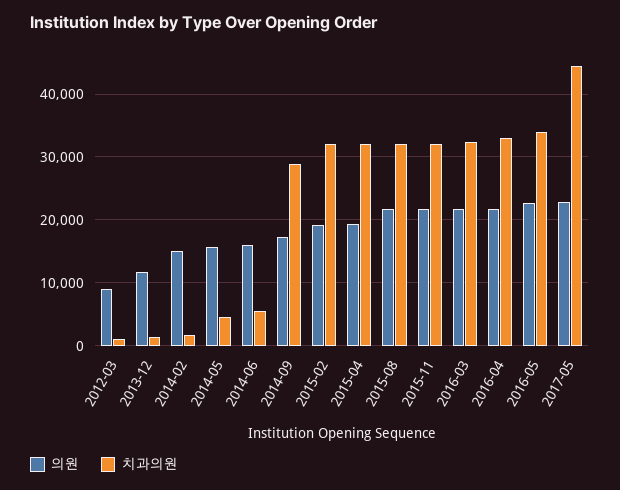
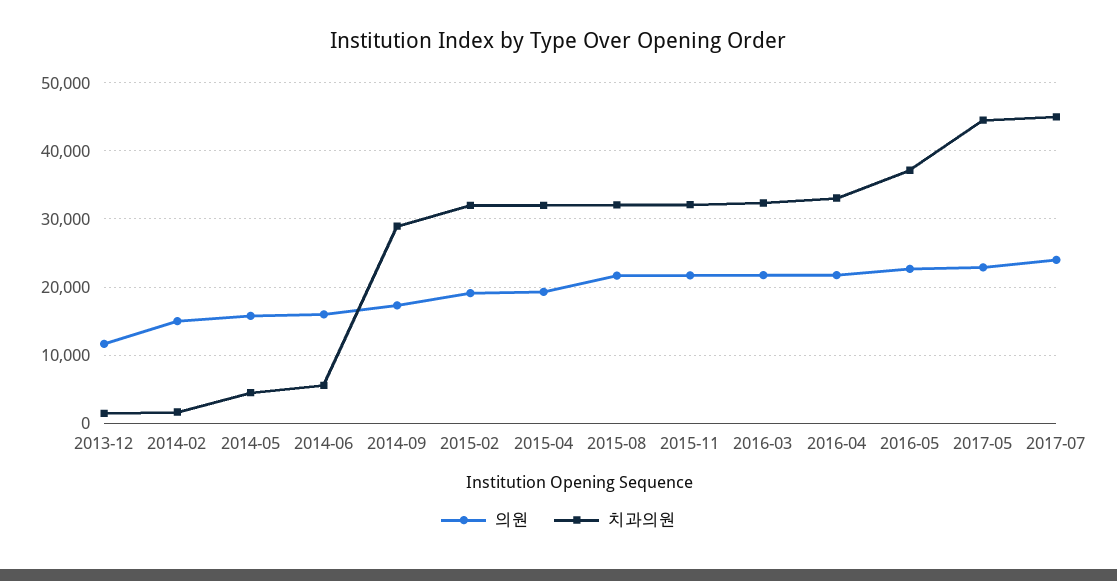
의원, 2012-03: 9000 -> none
치과의원, 2012-03: 1000 -> none
치과의원, 2016-05: 34000 -> 37000
의원, 2017-07: none -> 24000
치과의원, 2017-07: none -> 45000

